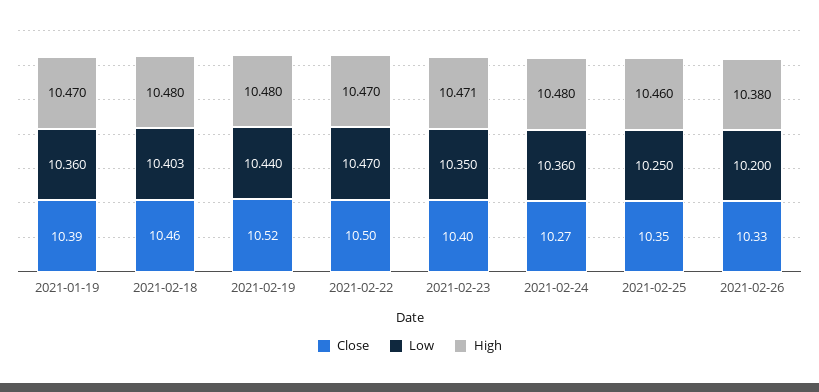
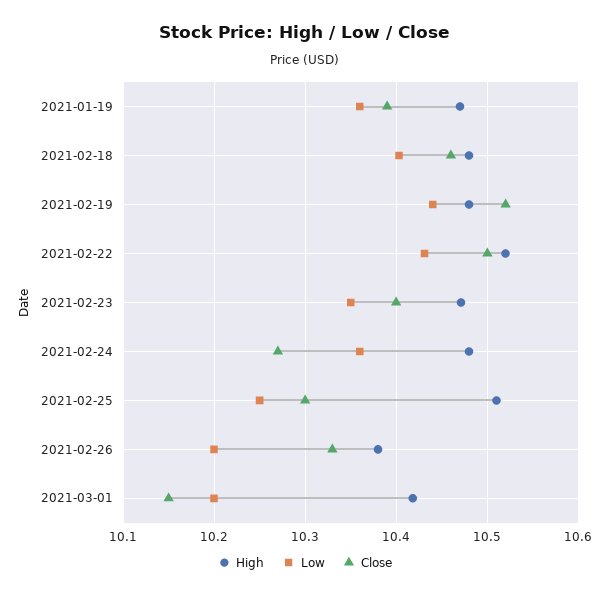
Low, 2021-02-22: 10.47 -> 10.43
High, 2021-02-22: 10.47 -> 10.52
Close, 2021-02-25: 10.35 -> 10.3
High, 2021-02-25: 10.46 -> 10.51
High, 2021-03-01: none -> 10.42
Low, 2021-03-01: none -> 10.2
Close, 2021-03-01: none -> 10.15

